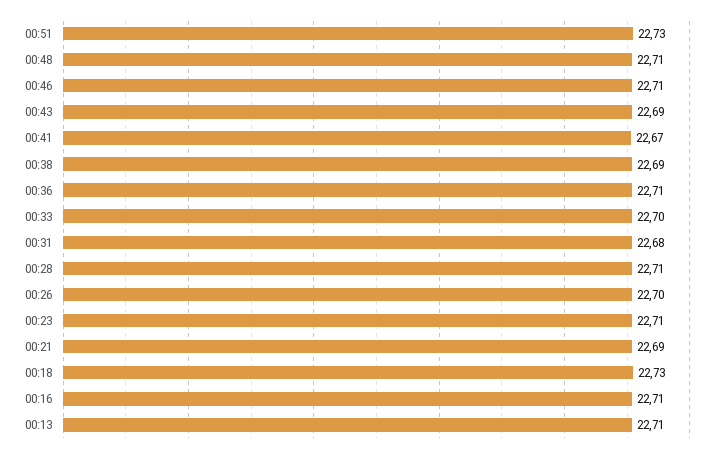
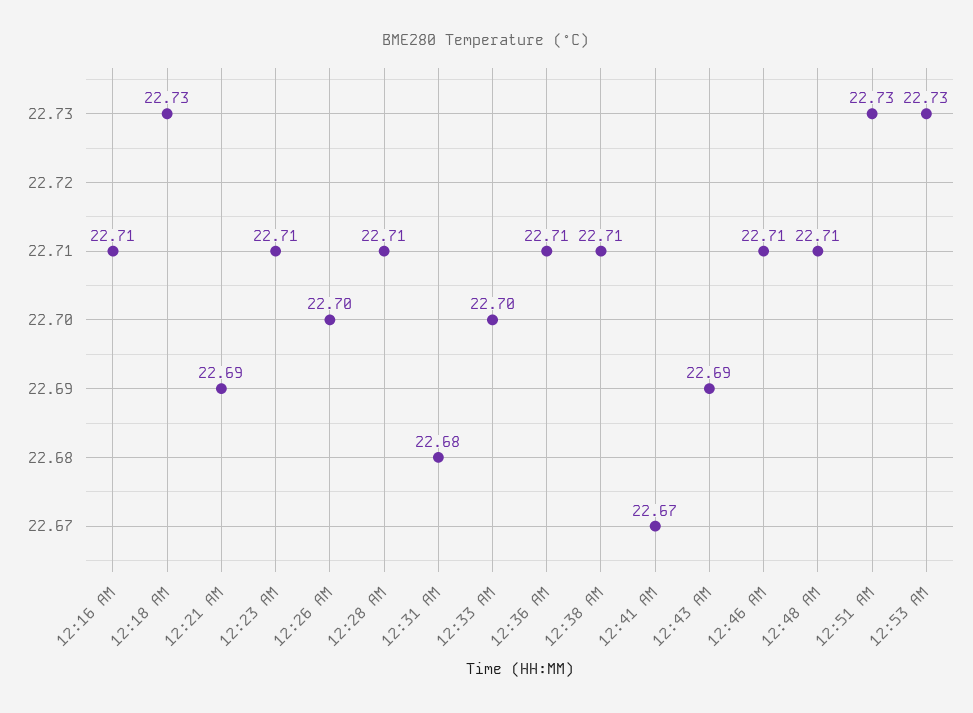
00:38: 22.69 -> 22.71
00:13: 22.71 -> none
12:53 AM: none -> 22.73

